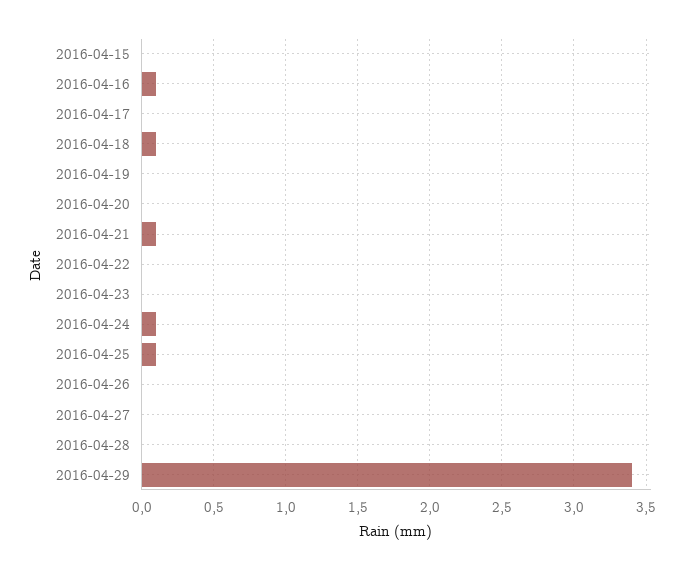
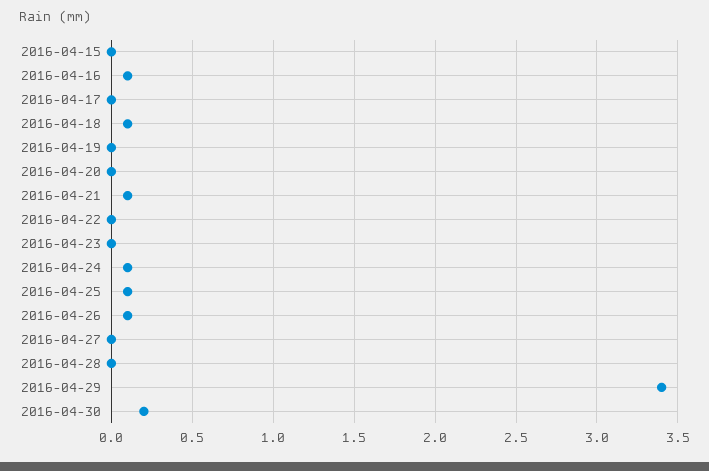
2016-04-26: 0 -> 0.1
2016-04-30: none -> 0.2

